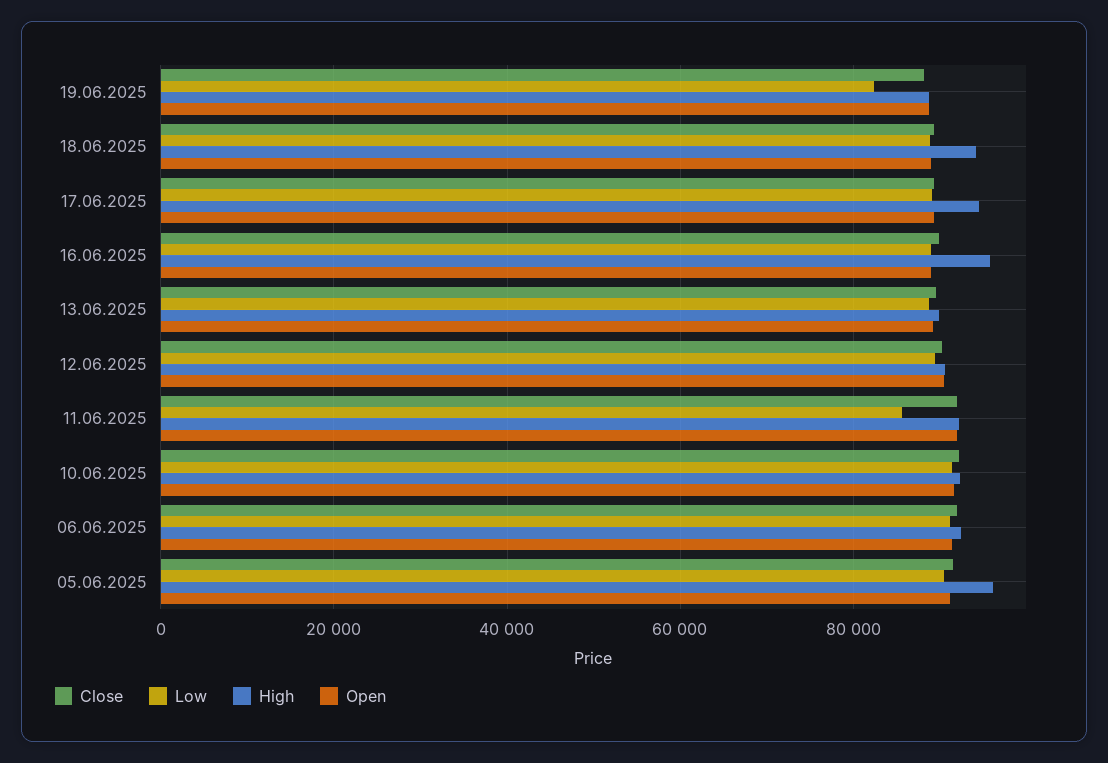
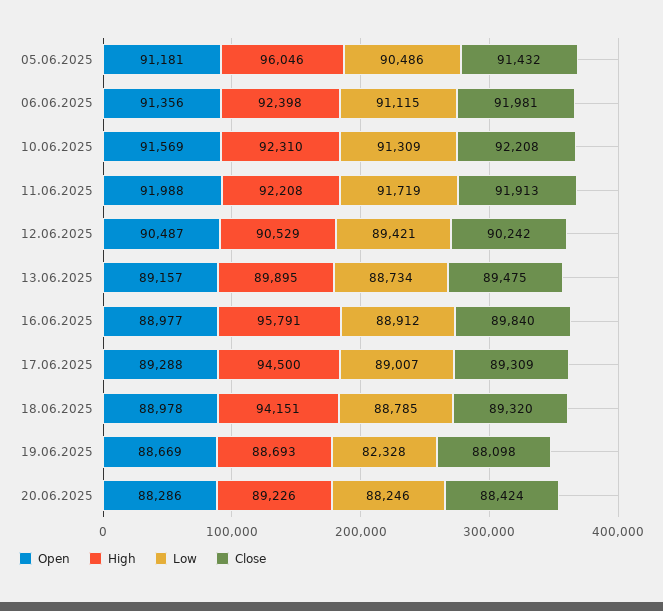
Low, 11.06.2025: 86000 -> 91719
Open, 20.06.2025: none -> 88286
High, 20.06.2025: none -> 89226
Low, 20.06.2025: none -> 88246
Close, 20.06.2025: none -> 88424

